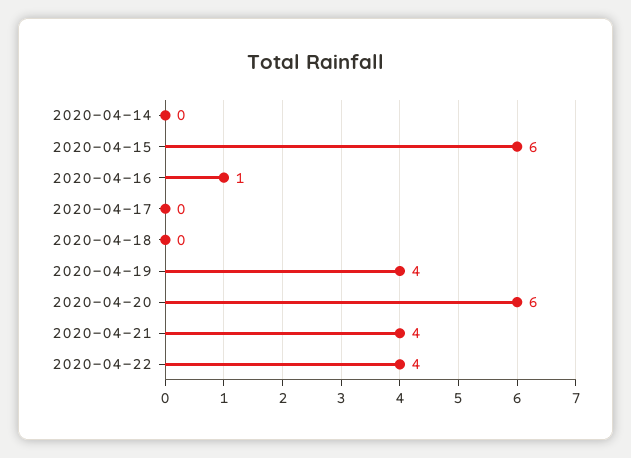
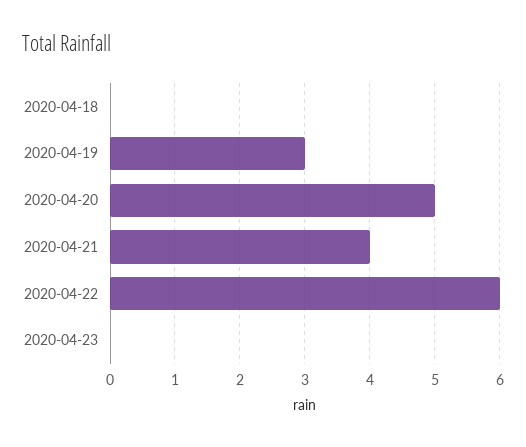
2020-04-14: 0 -> none
2020-04-15: 6 -> none
2020-04-16: 1 -> none
2020-04-17: 0 -> none
2020-04-19: 4 -> 3
2020-04-20: 6 -> 5
2020-04-22: 4 -> 6
2020-04-23: none -> 0

